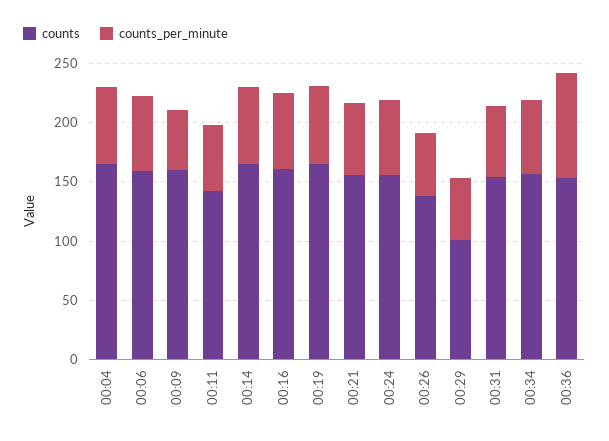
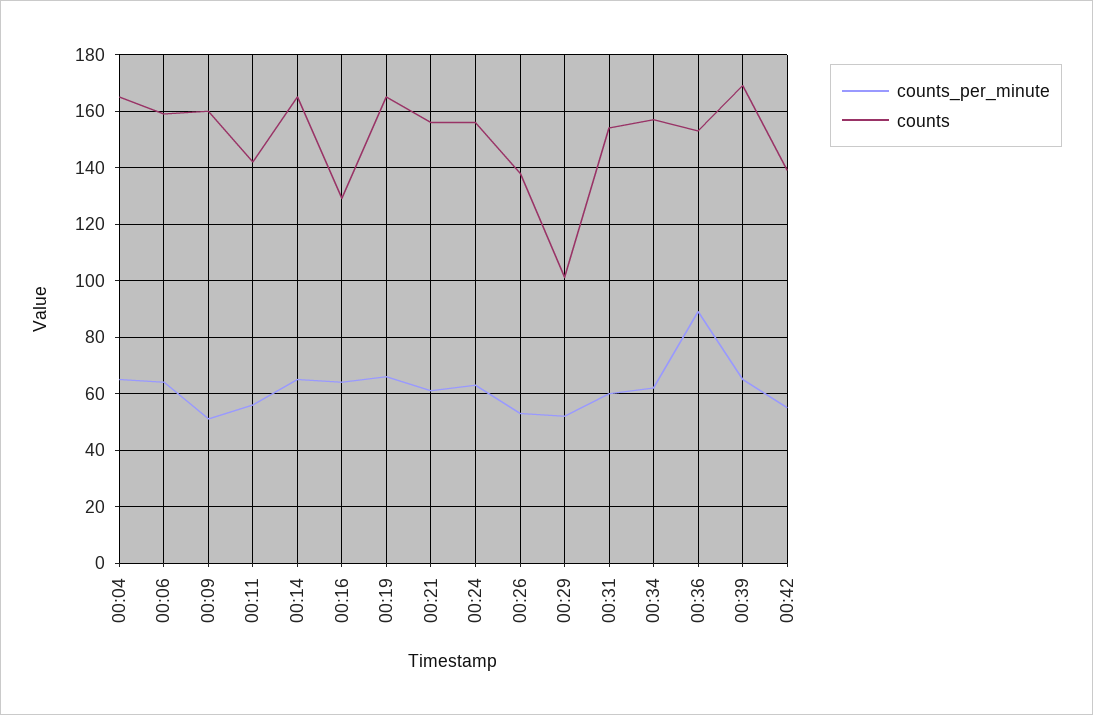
counts, 00:16: 160 -> 130
counts_per_minute, 00:39: none -> 65
counts, 00:39: none -> 170
counts_per_minute, 00:42: none -> 55
counts, 00:42: none -> 140

